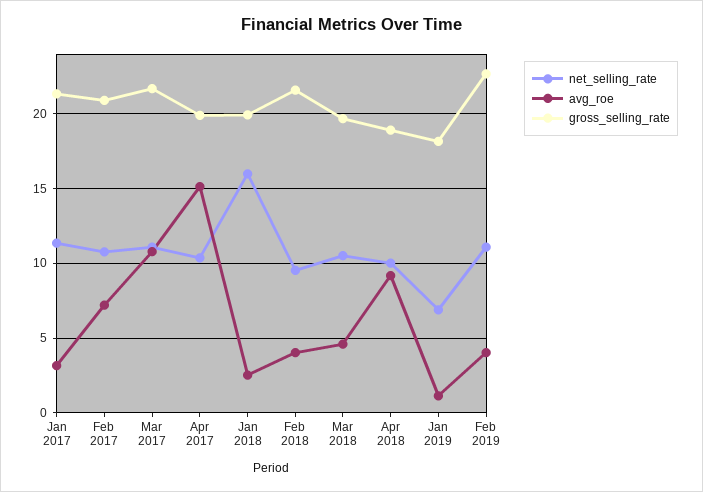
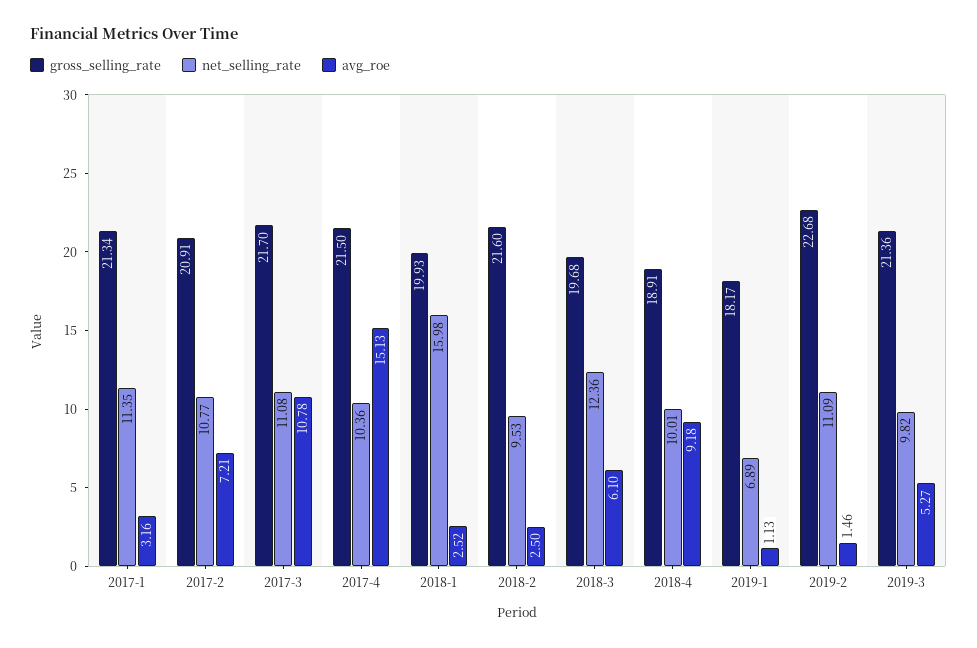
gross_selling_rate, Apr 2017: 20 -> 21.5
avg_roe, Feb 2018: 4 -> 2.5
net_selling_rate, Mar 2018: 10.5 -> 12.36
avg_roe, Mar 2018: 4.5 -> 6.1
avg_roe, Feb 2019: 4 -> 1.46
gross_selling_rate, 2019-3: none -> 21.36
net_selling_rate, 2019-3: none -> 9.82
avg_roe, 2019-3: none -> 5.27

